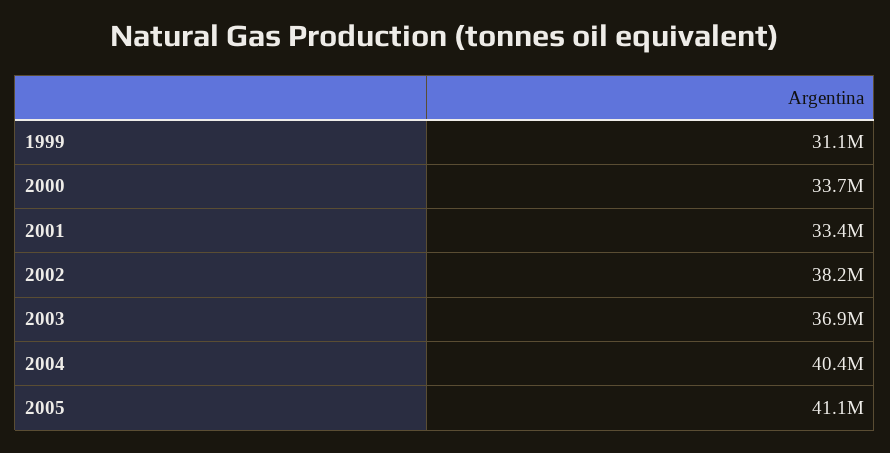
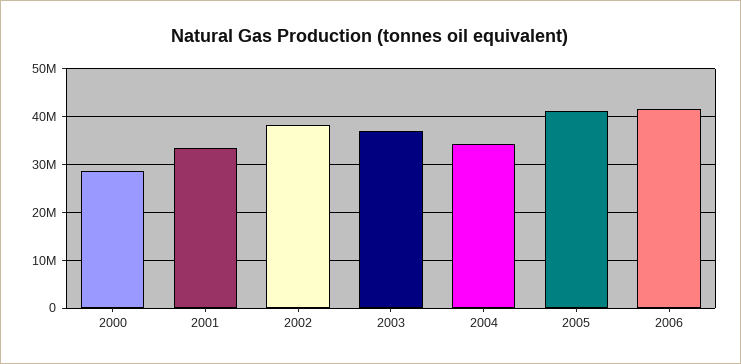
1999: 31100000 -> none
2000: 33700000 -> 28000000
2004: 40400000 -> 34000000
2006: none -> 42000000

